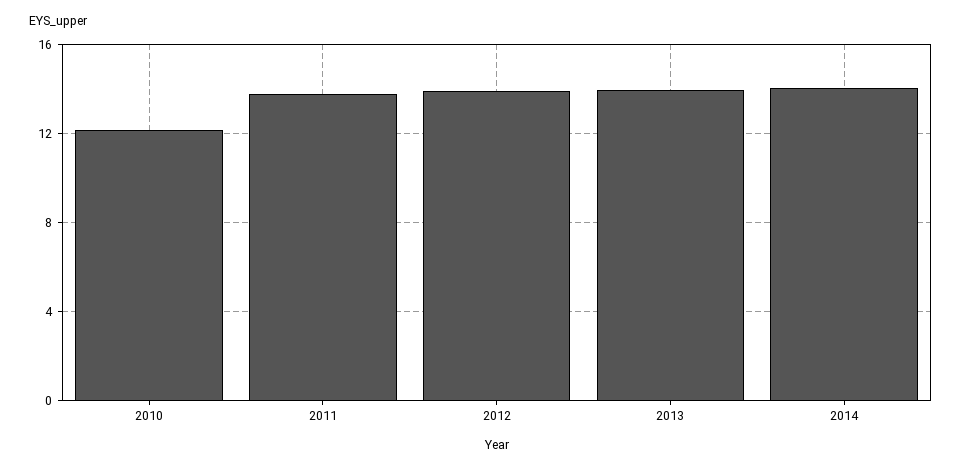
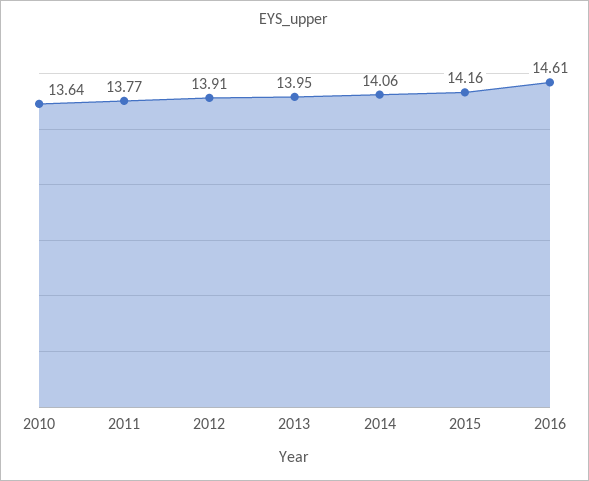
2010: 12 -> 13.64
2015: none -> 14.16
2016: none -> 14.61

